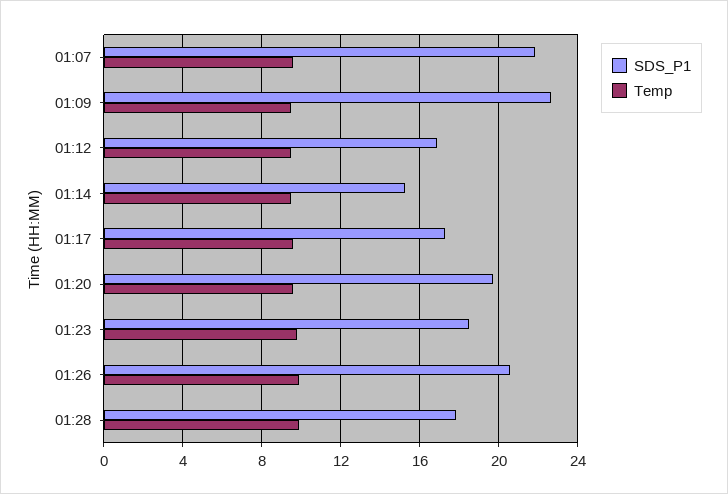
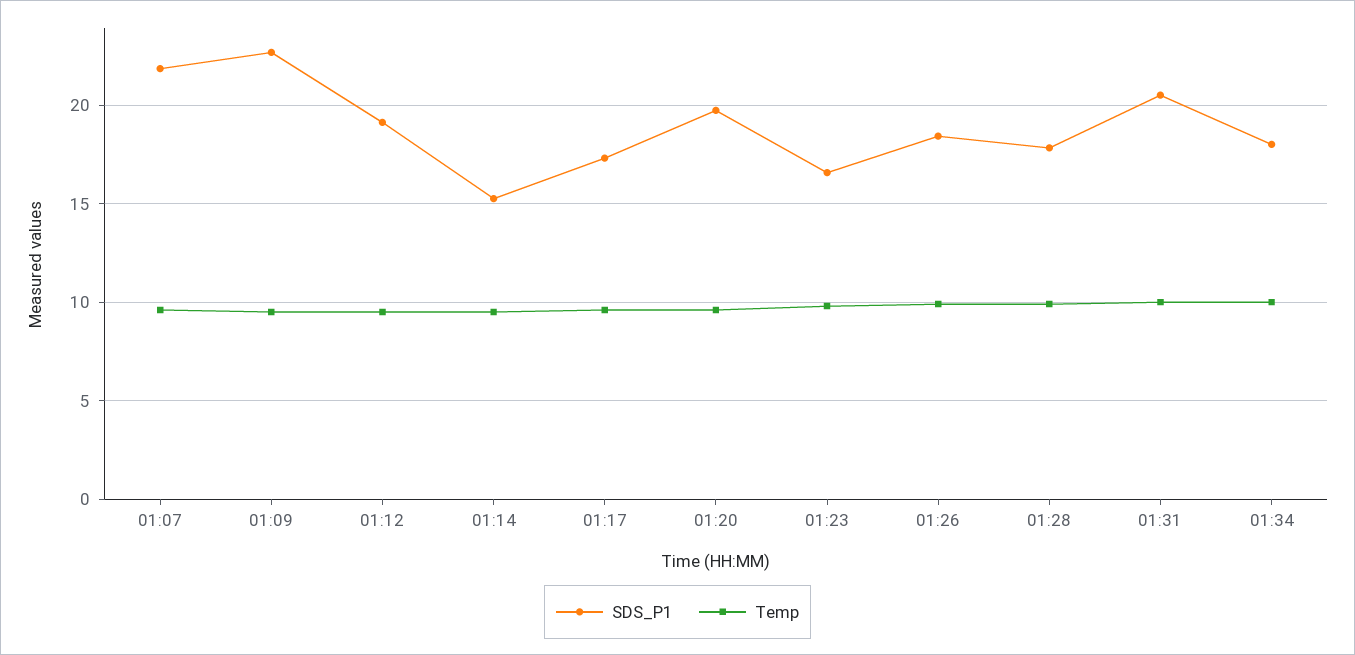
SDS_P1, 01:12: 17 -> 19
SDS_P1, 01:23: 18.5 -> 16.5
SDS_P1, 01:26: 20.5 -> 18.5
SDS_P1, 01:31: none -> 20.5
Temp, 01:31: none -> 10
SDS_P1, 01:34: none -> 18
Temp, 01:34: none -> 10

